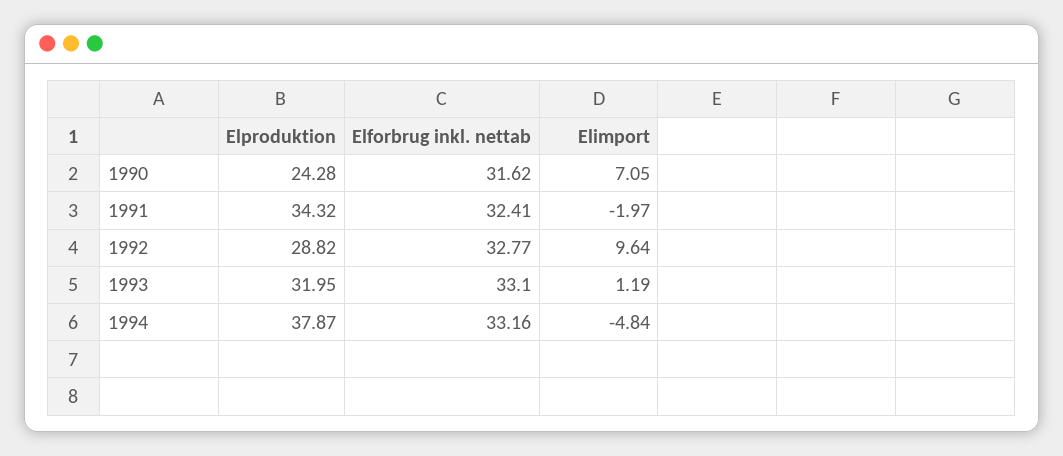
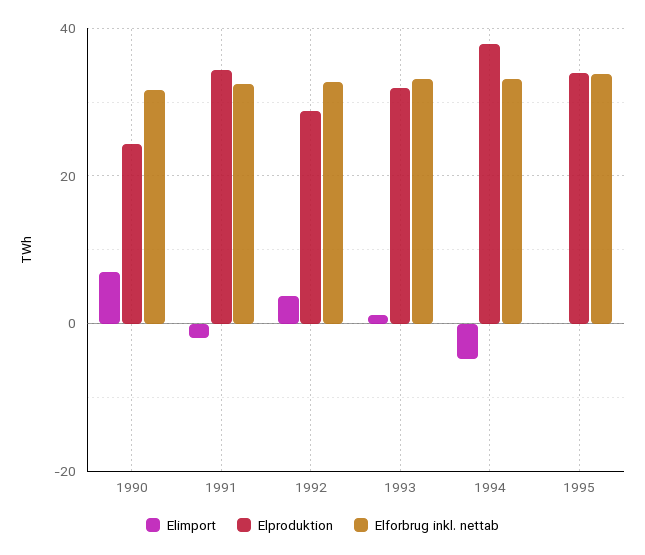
Elimport, 1992: 9.64 -> 4
Elimport, 1995: none -> 0
Elproduktion, 1995: none -> 34
Elforbrug inkl. nettab, 1995: none -> 34

